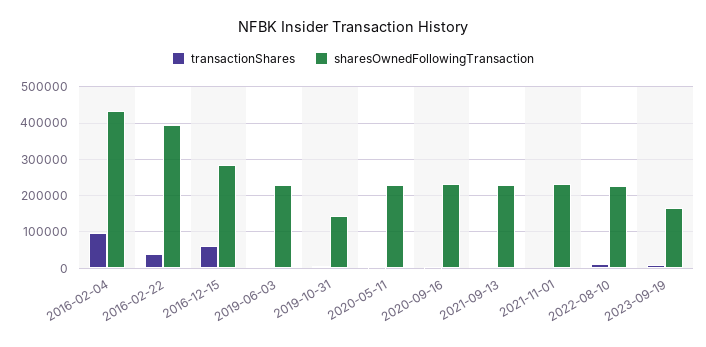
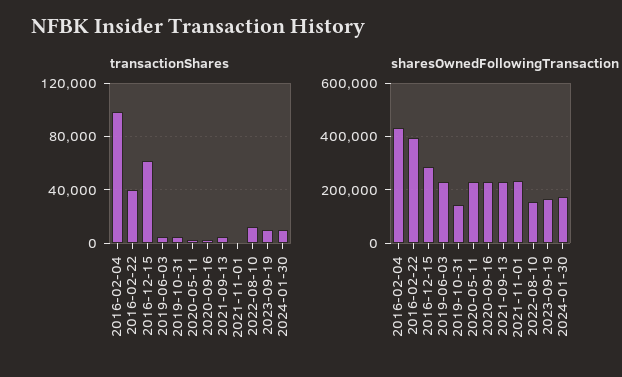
sharesOwnedFollowingTransaction, 2022-08-10: 220000 -> 150000
transactionShares, 2024-01-30: none -> 10000
sharesOwnedFollowingTransaction, 2024-01-30: none -> 175000

